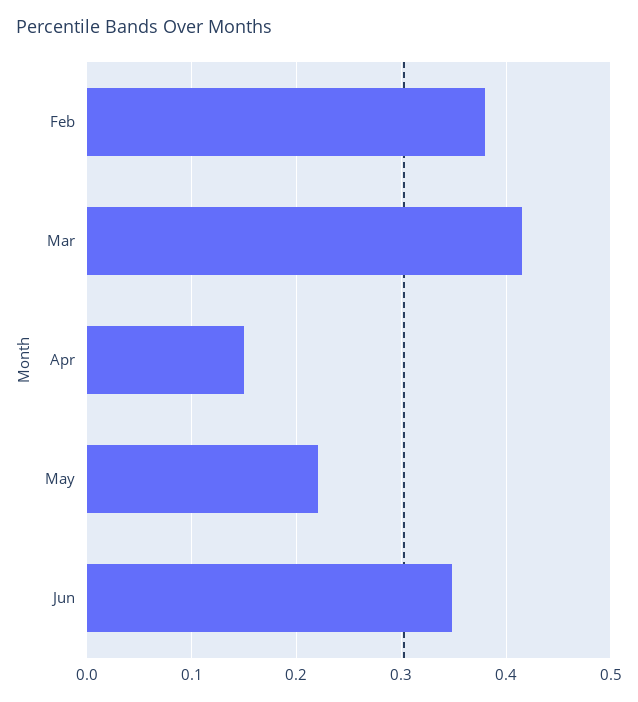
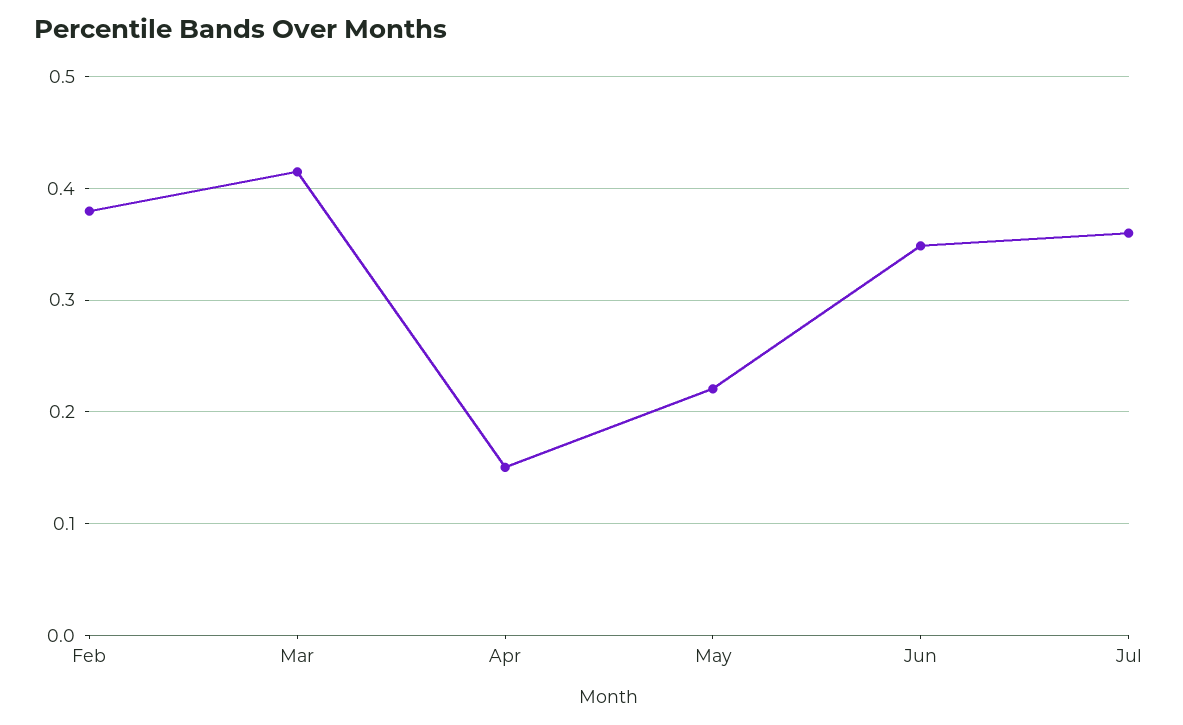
Jul: none -> 0.36

